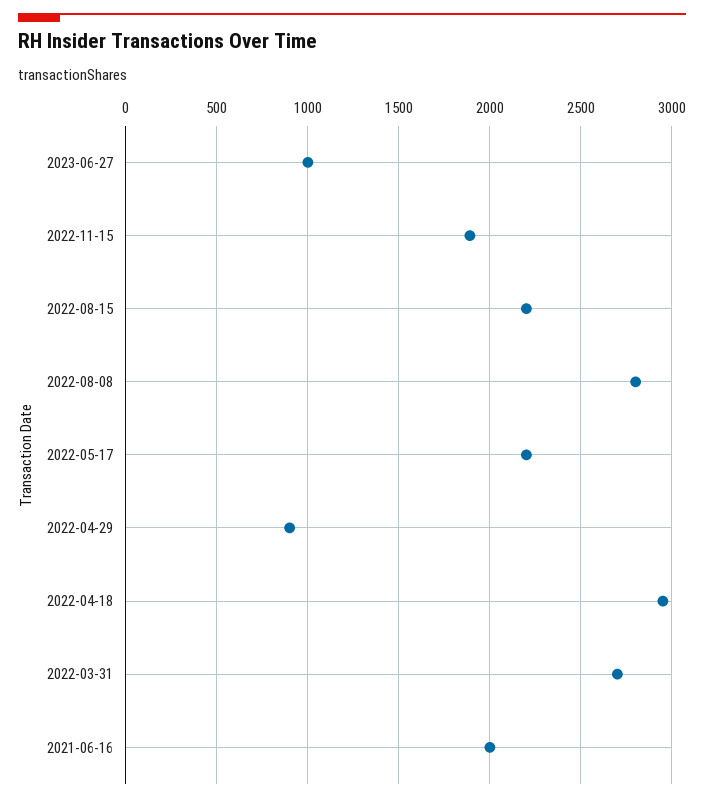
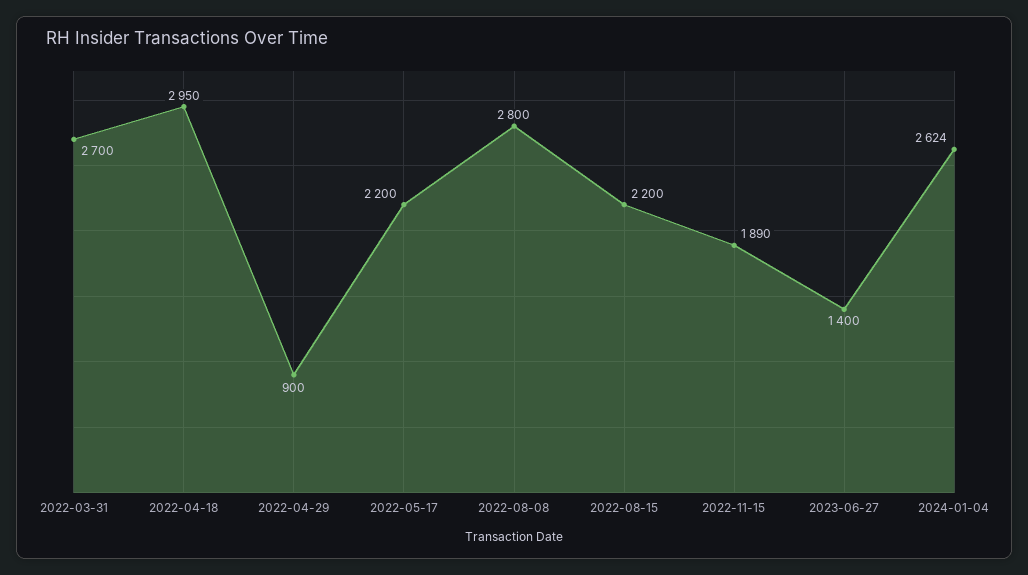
2023-06-27: 1000 -> 1400
2021-06-16: 2000 -> none
2024-01-04: none -> 2624

